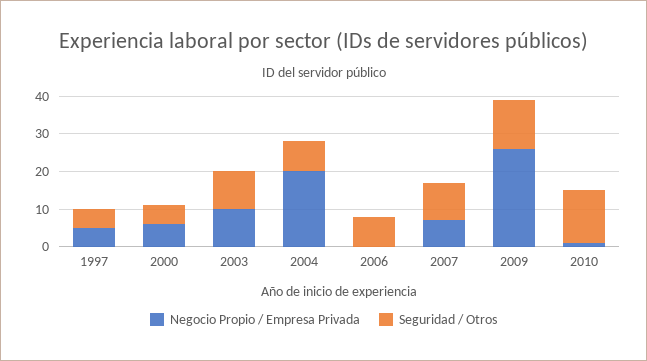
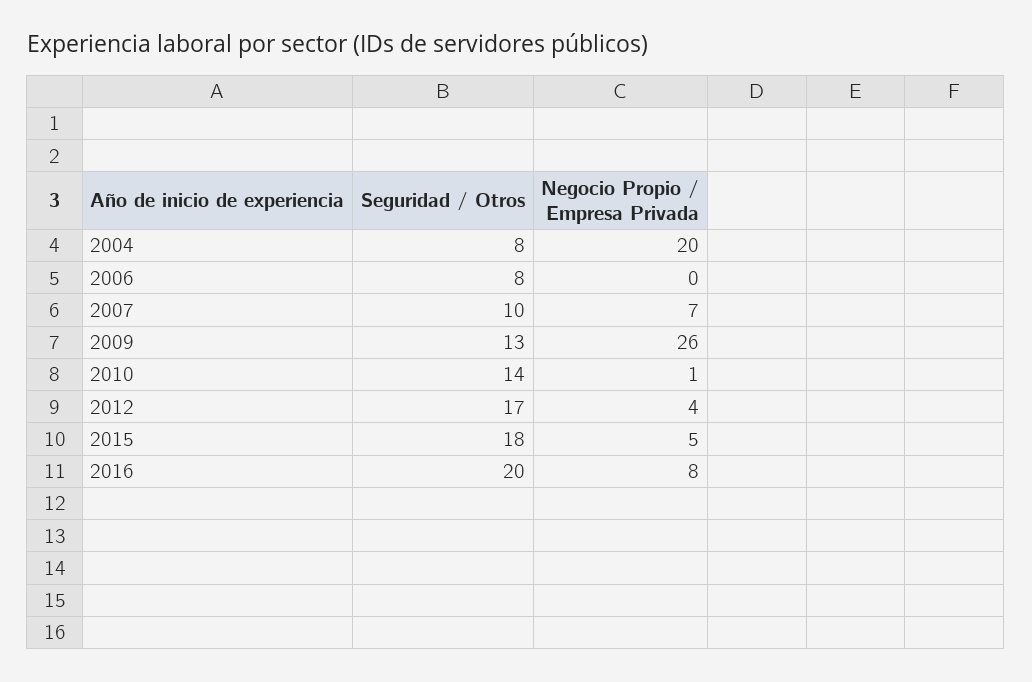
Negocio Propio / Empresa Privada, 1997: 5 -> none
Seguridad / Otros, 1997: 5 -> none
Negocio Propio / Empresa Privada, 2000: 5 -> none
Seguridad / Otros, 2000: 5 -> none
Negocio Propio / Empresa Privada, 2003: 10 -> none
Seguridad / Otros, 2003: 10 -> none
Seguridad / Otros, 2012: none -> 17
Negocio Propio / Empresa Privada, 2012: none -> 4
Seguridad / Otros, 2015: none -> 18
Negocio Propio / Empresa Privada, 2015: none -> 5
Seguridad / Otros, 2016: none -> 20
Negocio Propio / Empresa Privada, 2016: none -> 8

